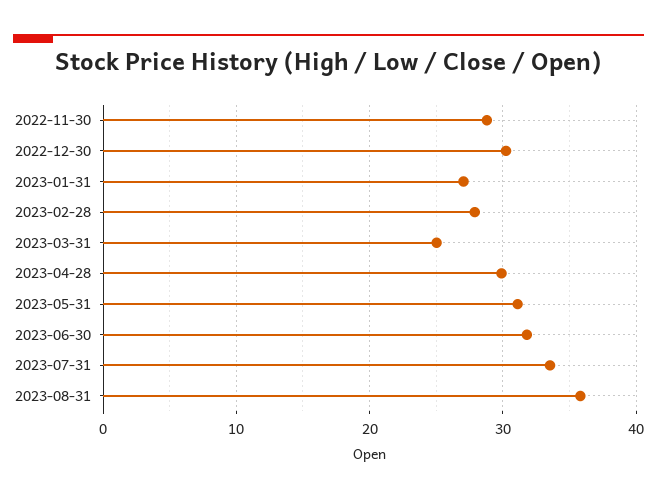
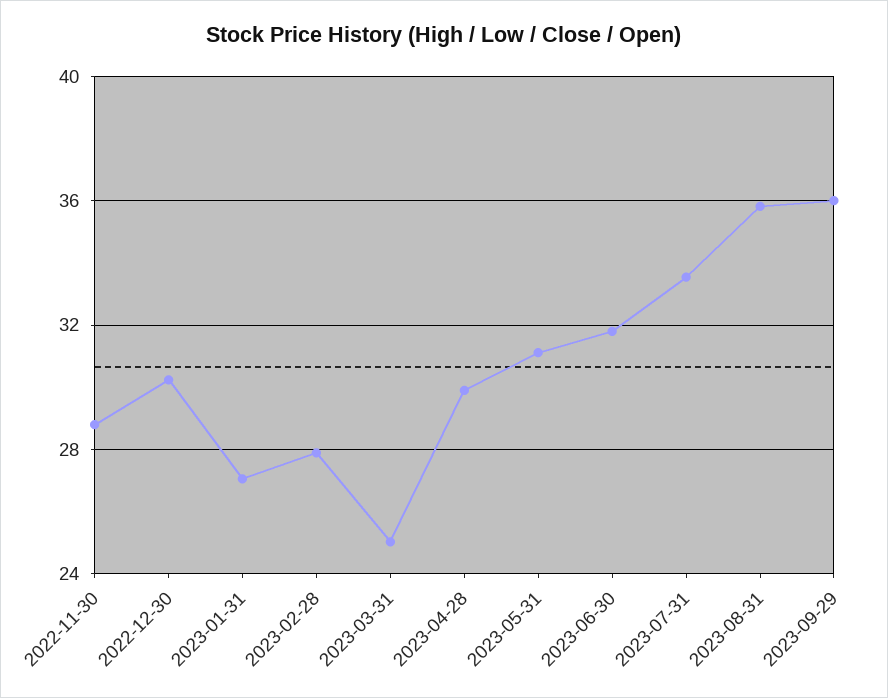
2023-09-29: none -> 36

